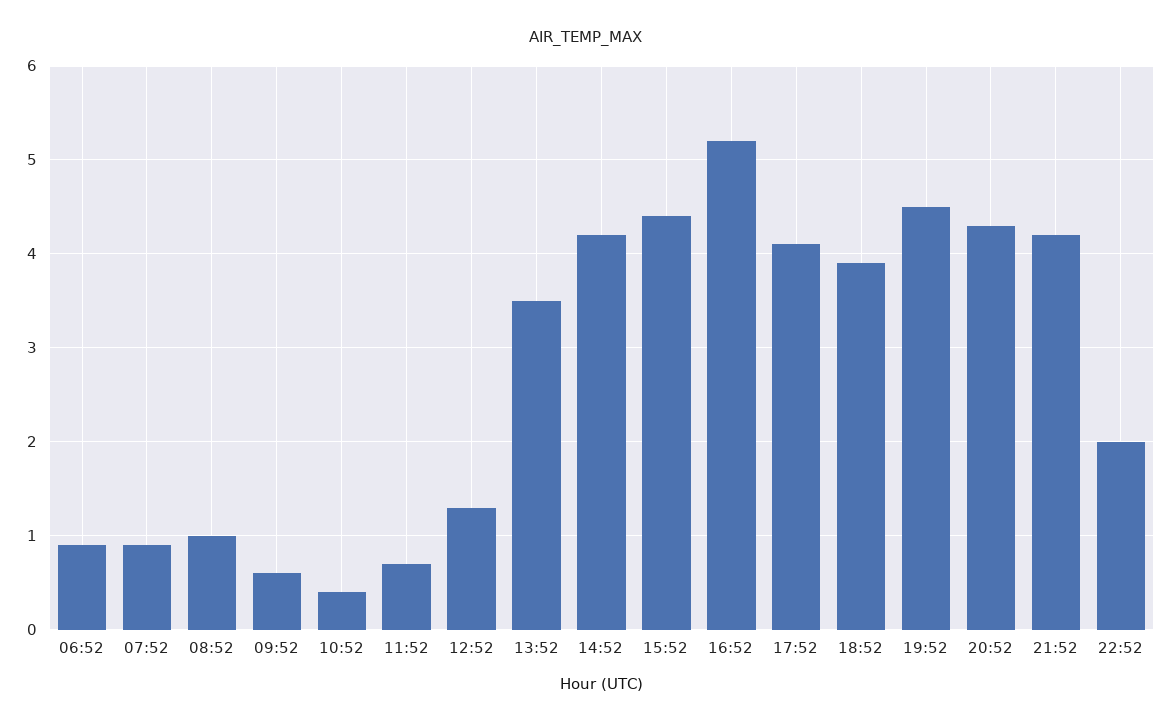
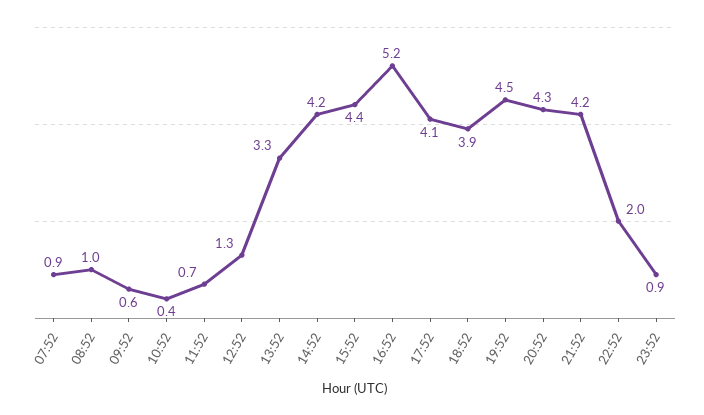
06:52: 0.9 -> none
13:52: 3.5 -> 3.3
23:52: none -> 0.9

